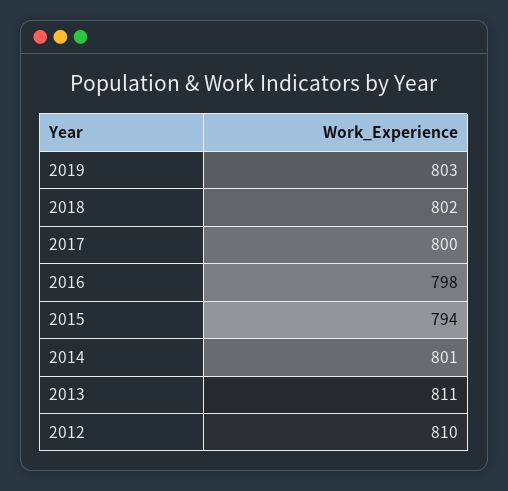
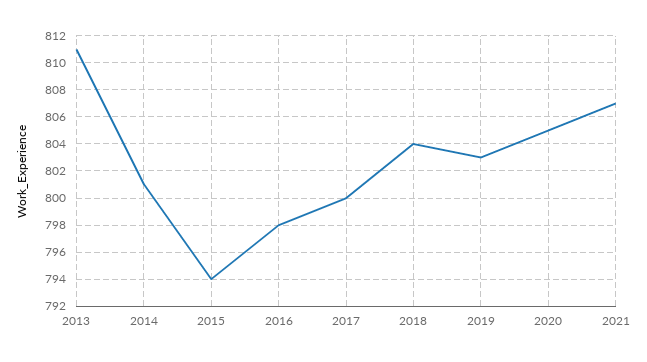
2018: 802 -> 804
2012: 810 -> none
2020: none -> 805
2021: none -> 807

